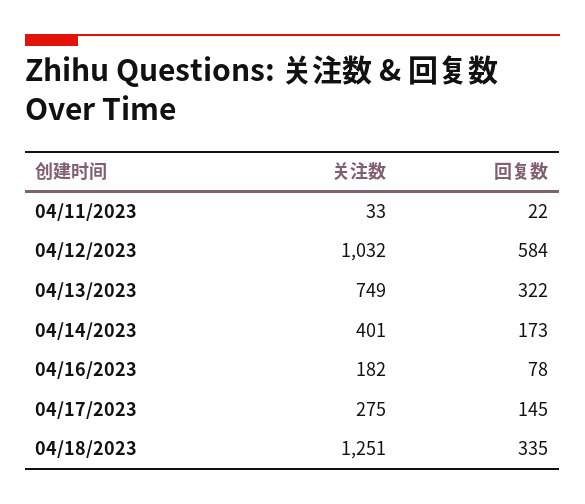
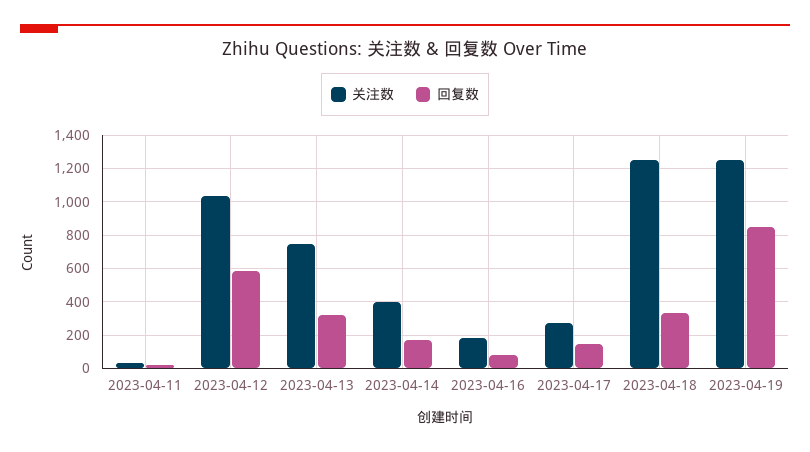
关注数, 2023-04-19: none -> 1250
回复数, 2023-04-19: none -> 850

